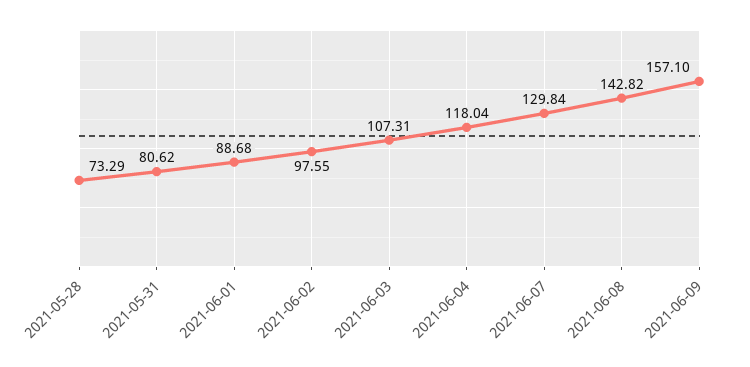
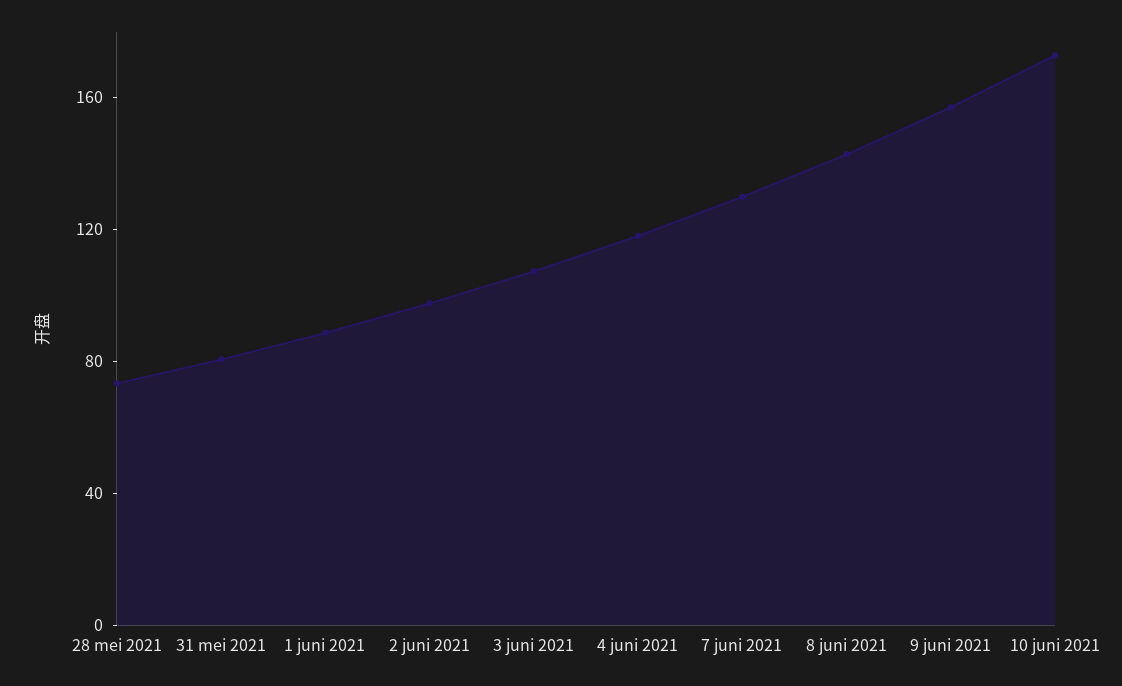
10 juni 2021: none -> 170

